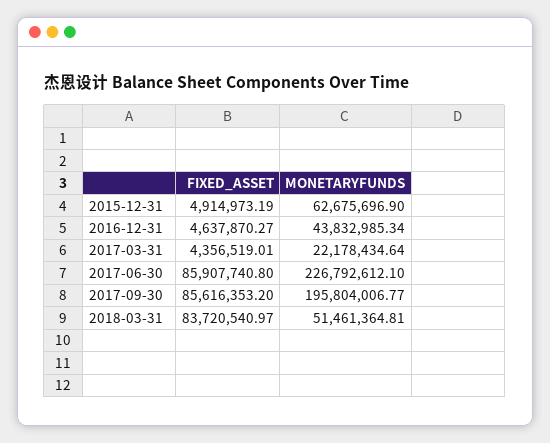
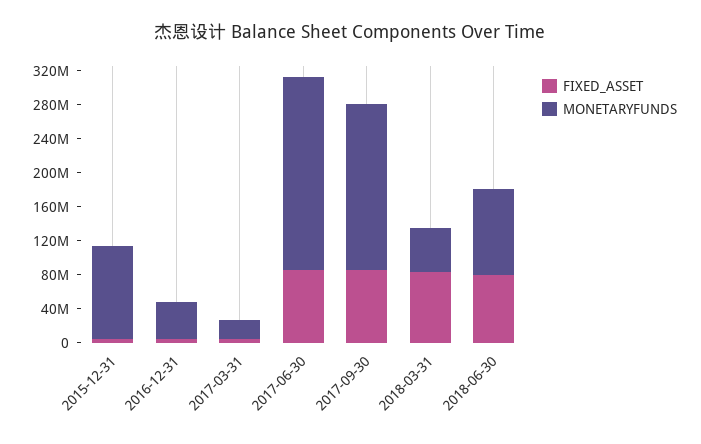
MONETARYFUNDS, 2015-12-31: 62675696.9 -> 110000000
FIXED_ASSET, 2018-06-30: none -> 80000000
MONETARYFUNDS, 2018-06-30: none -> 100000000

